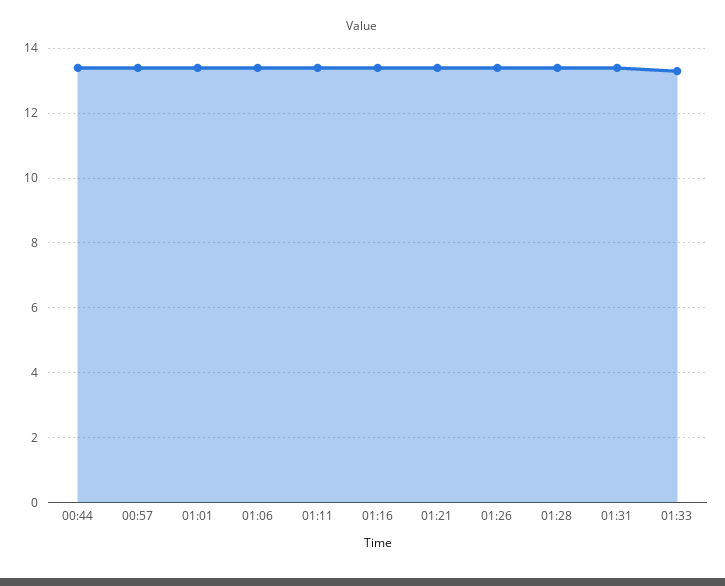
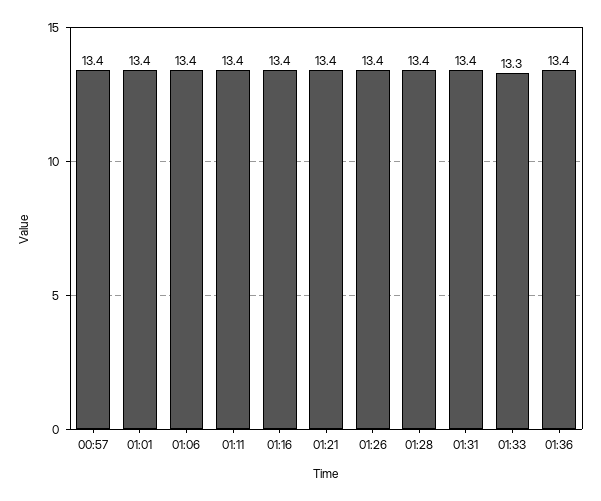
00:44: 13.5 -> none
01:36: none -> 13.4

